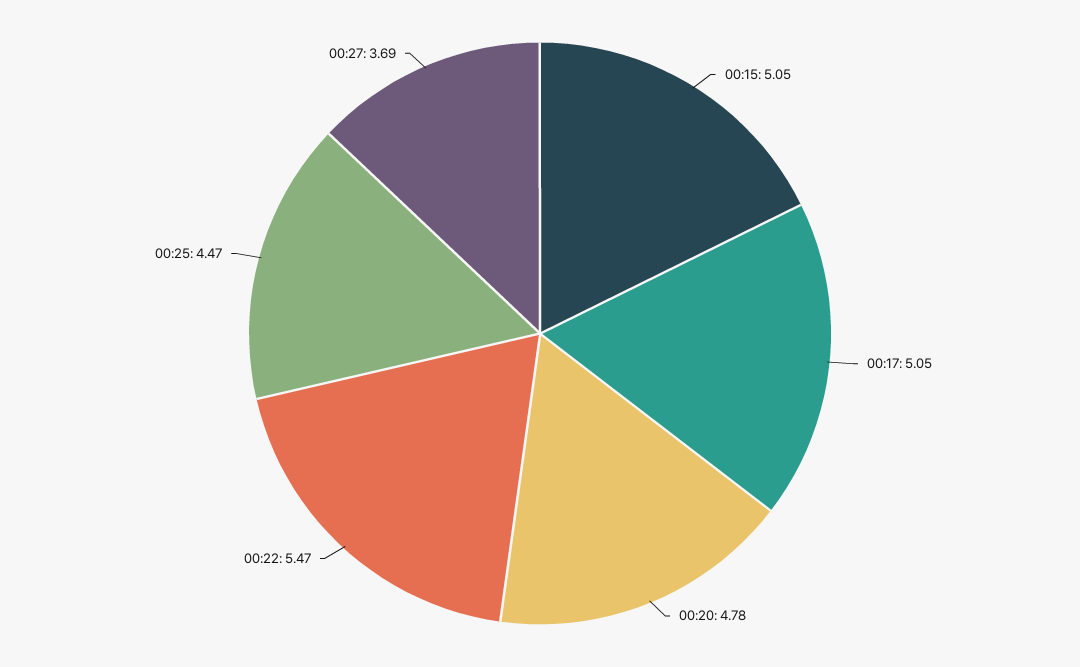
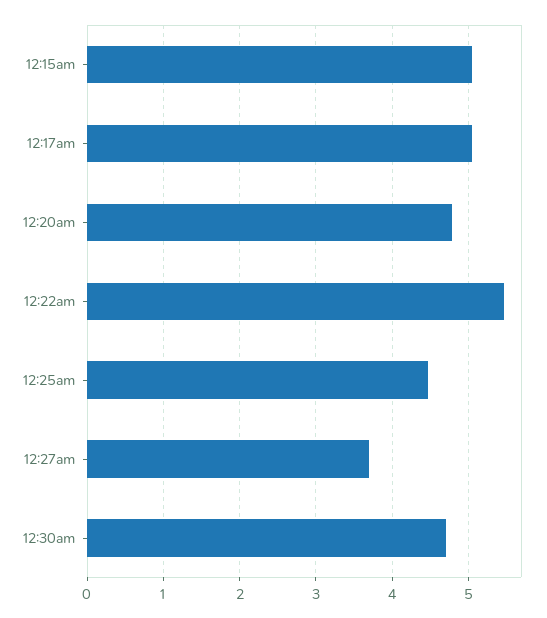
12:30am: none -> 4.7

